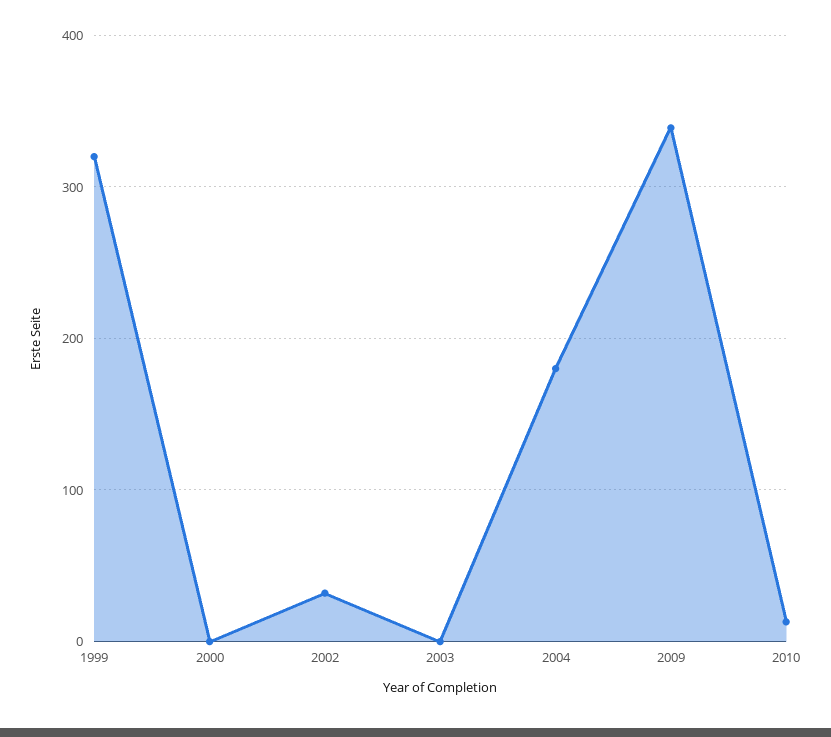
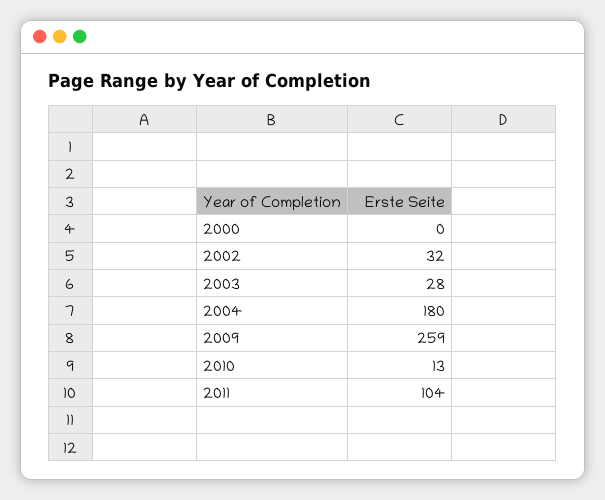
1999: 320 -> none
2003: 0 -> 28
2009: 340 -> 259
2011: none -> 104

